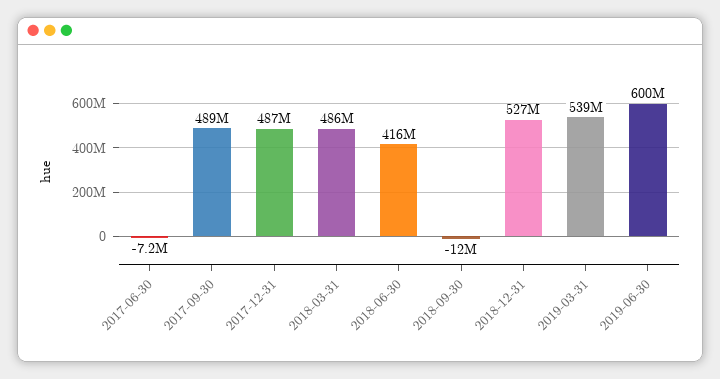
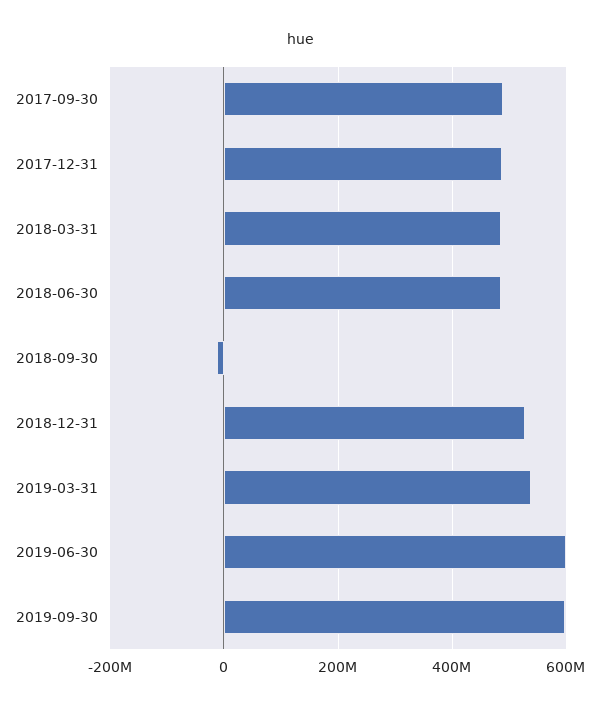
2017-06-30: -7200000 -> none
2018-06-30: 416000000 -> 480000000
2019-09-30: none -> 600000000

